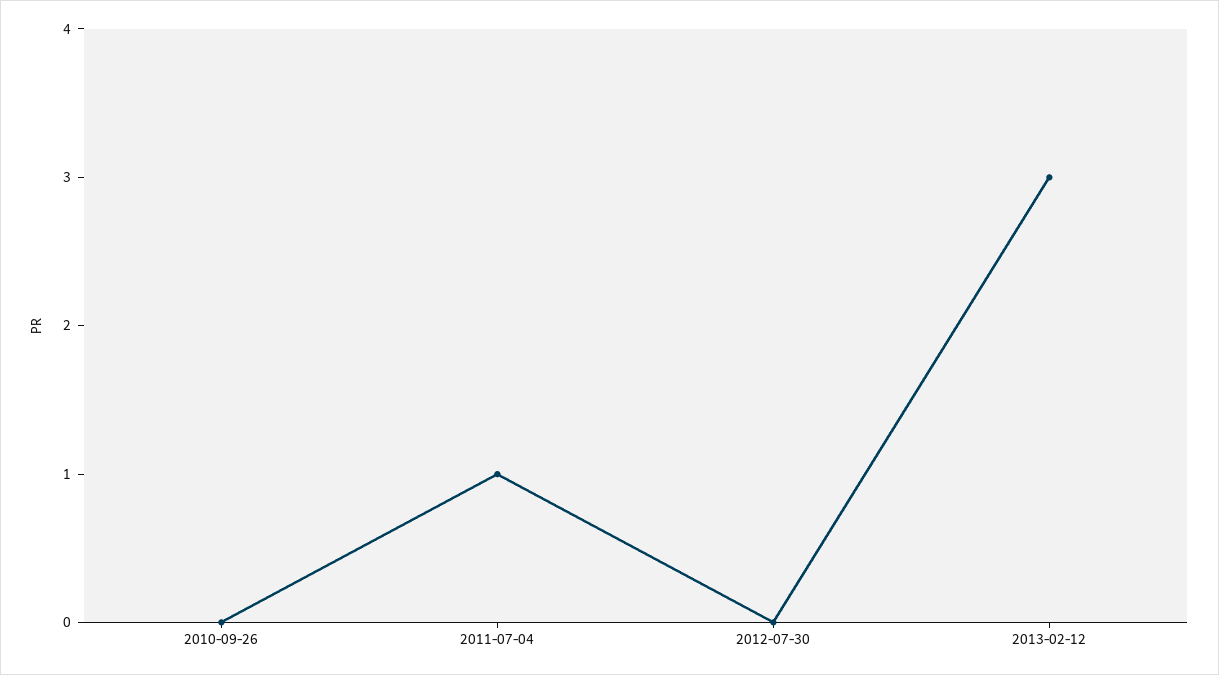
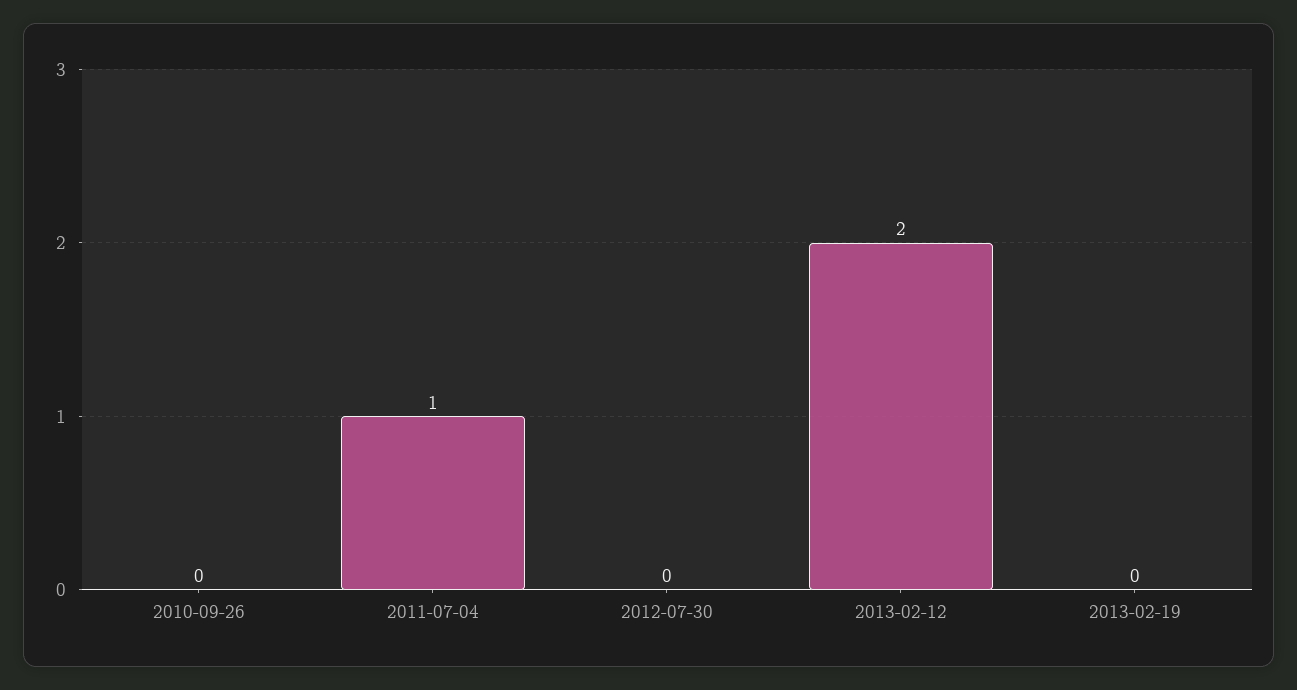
2013-02-12: 3 -> 2
2013-02-19: none -> 0

